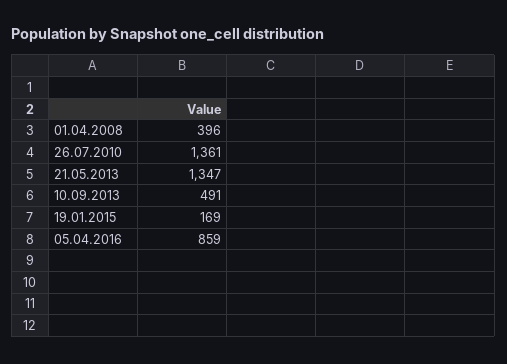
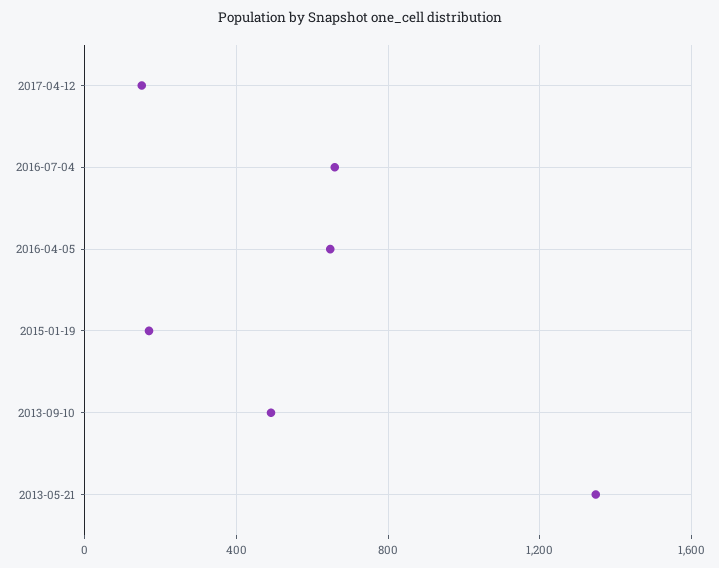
01.04.2008: 396 -> none
26.07.2010: 1361 -> none
05.04.2016: 859 -> 650
2017-04-12: none -> 150
2016-07-04: none -> 650

